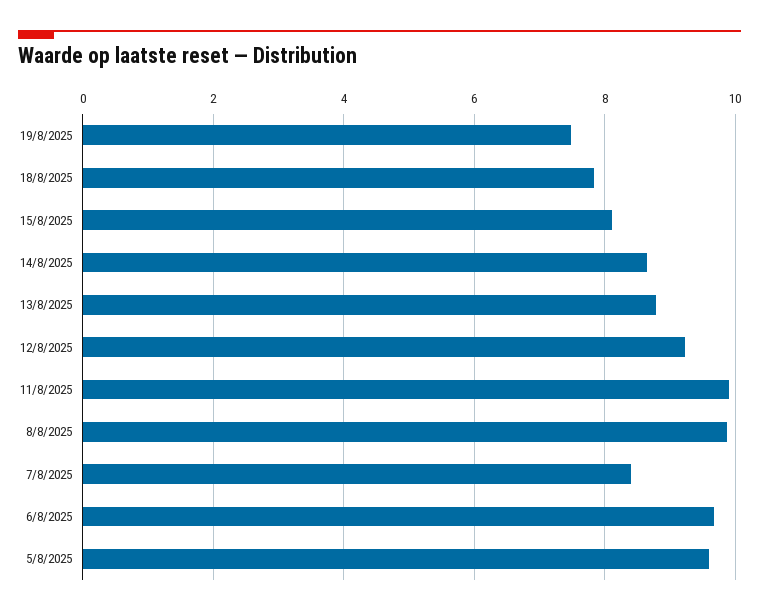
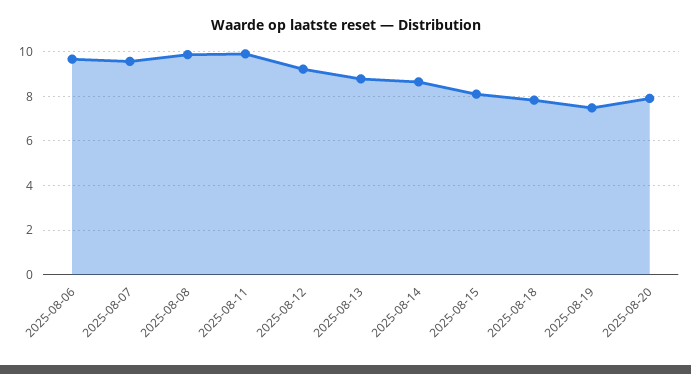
7/8/2025: 8.4 -> 9.5
5/8/2025: 9.6 -> none
2025-08-20: none -> 8

